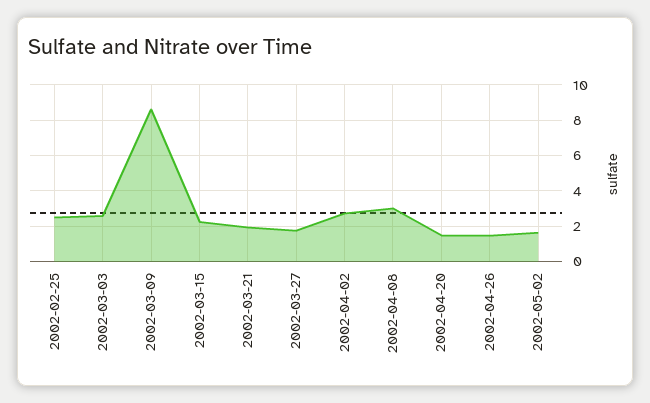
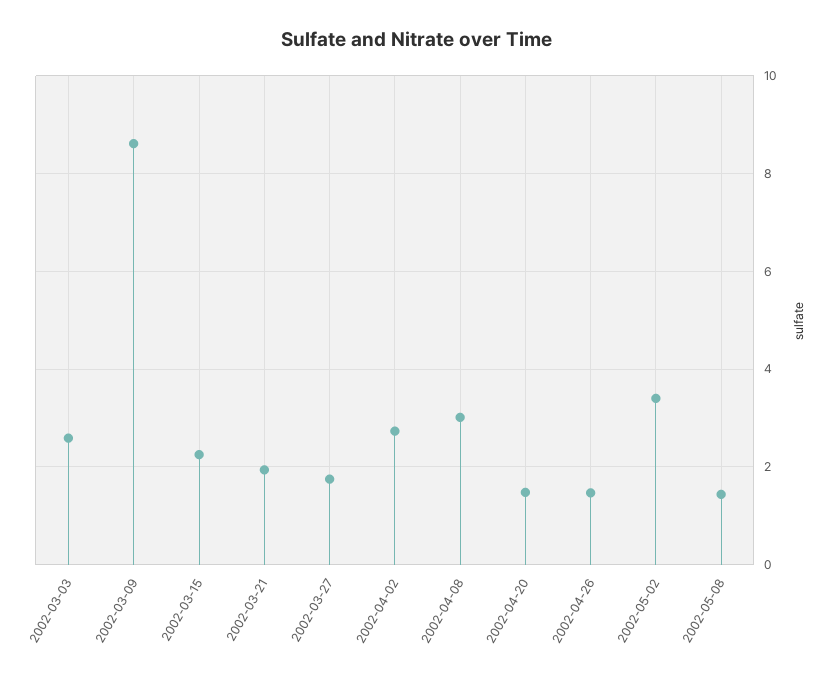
2002-02-25: 2.5 -> none
2002-05-02: 1.5 -> 3.4
2002-05-08: none -> 1.4

